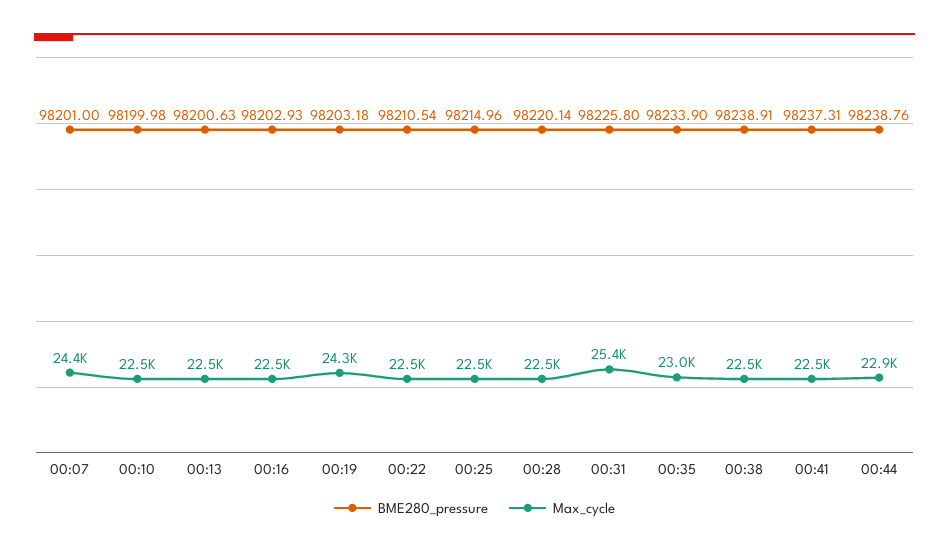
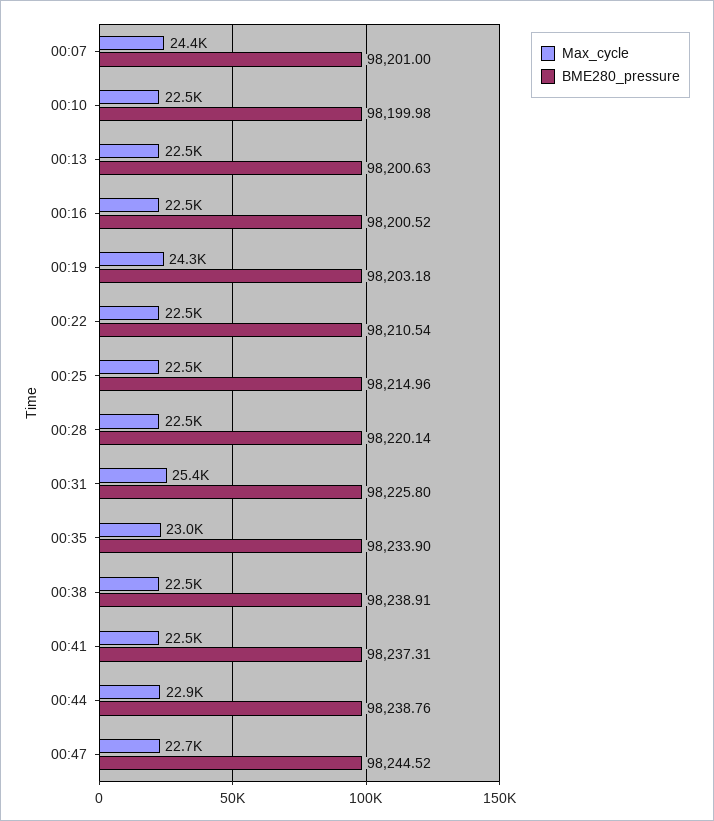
BME280_pressure, 00:16: 98202.93 -> 98200.52
Max_cycle, 00:47: none -> 22700
BME280_pressure, 00:47: none -> 98244.52

